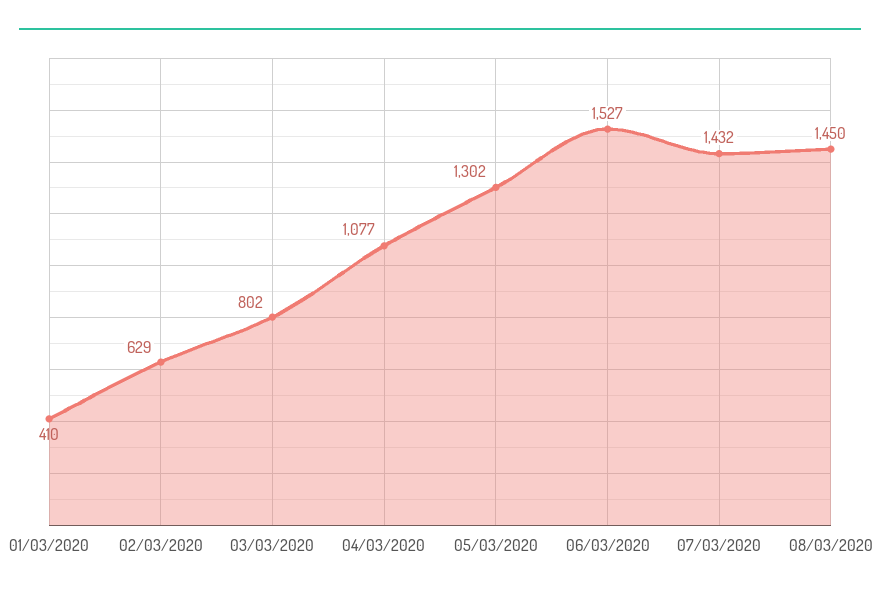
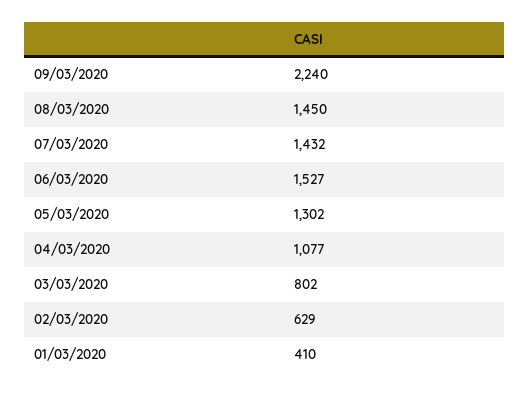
09/03/2020: none -> 2240

